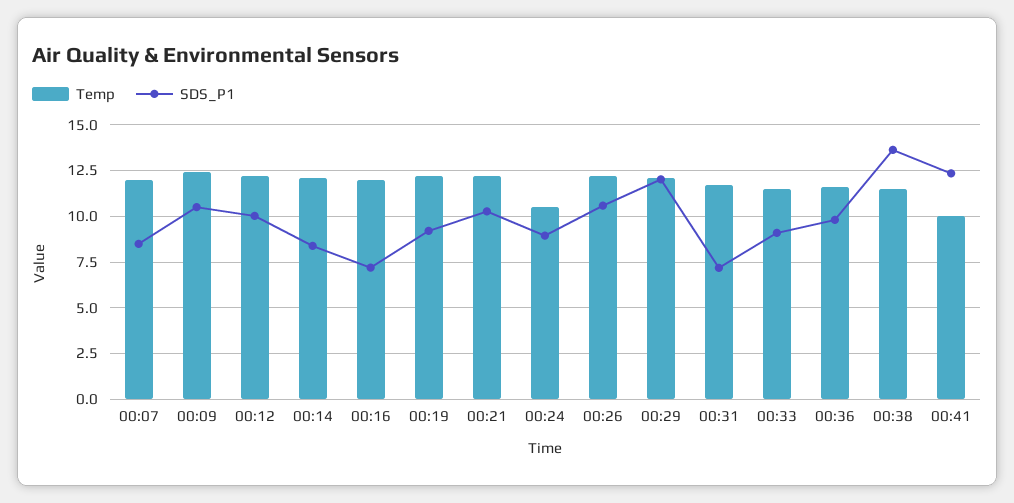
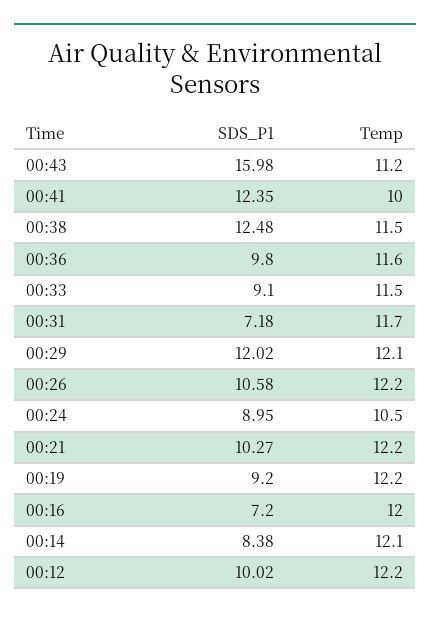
Temp, 00:07: 12 -> none
SDS_P1, 00:07: 8.5 -> none
Temp, 00:09: 12.5 -> none
SDS_P1, 00:09: 10.5 -> none
SDS_P1, 00:38: 13.5 -> 12.48
SDS_P1, 00:43: none -> 15.98
Temp, 00:43: none -> 11.2

